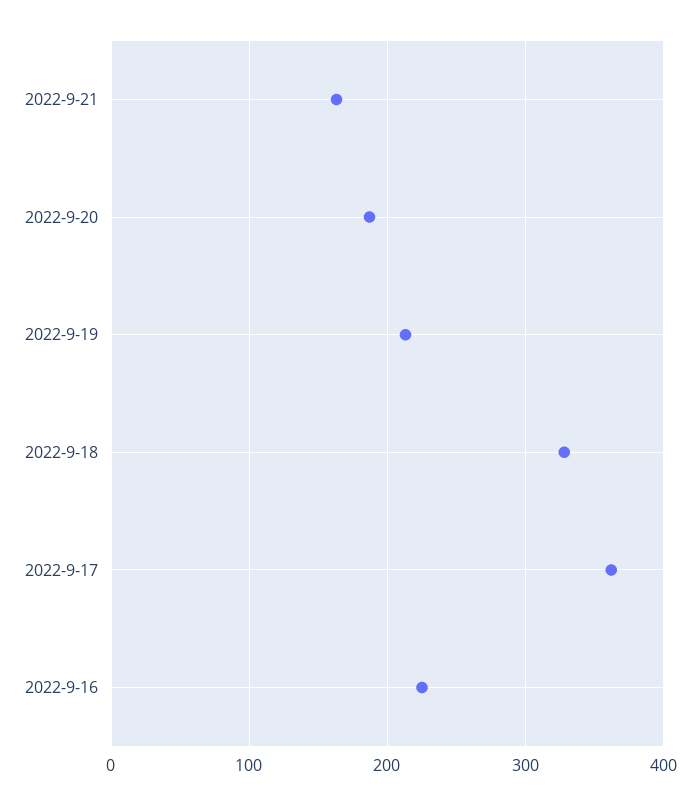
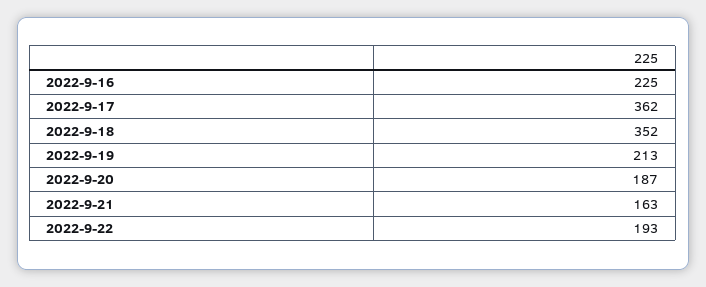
2022-9-18: 330 -> 352
2022-9-22: none -> 193

